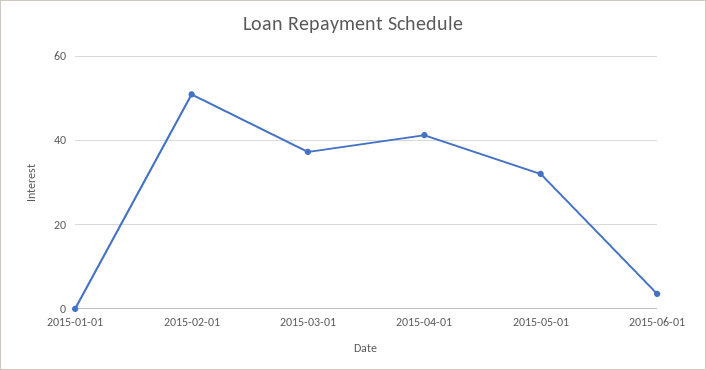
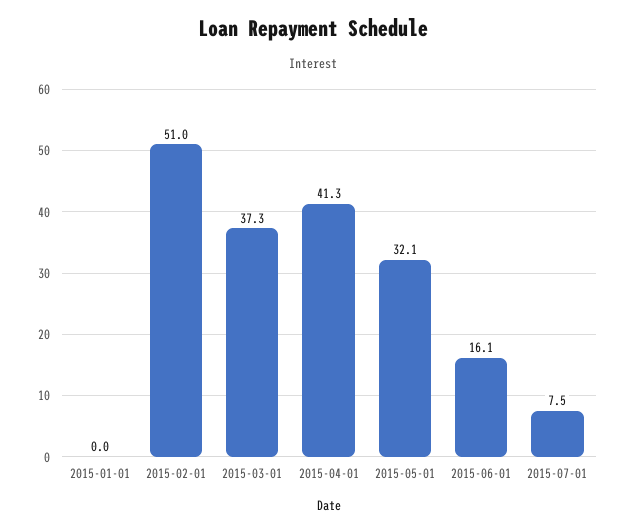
2015-06-01: 4 -> 16.1
2015-07-01: none -> 7.5

